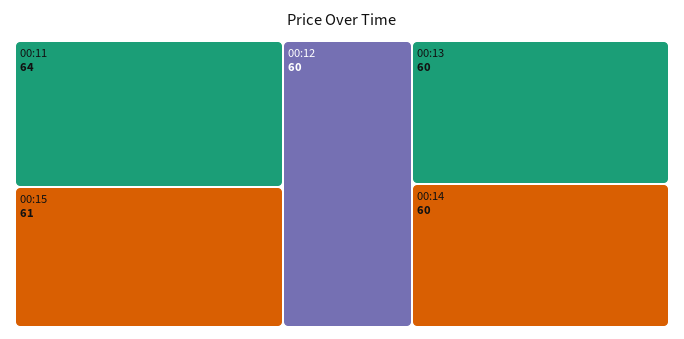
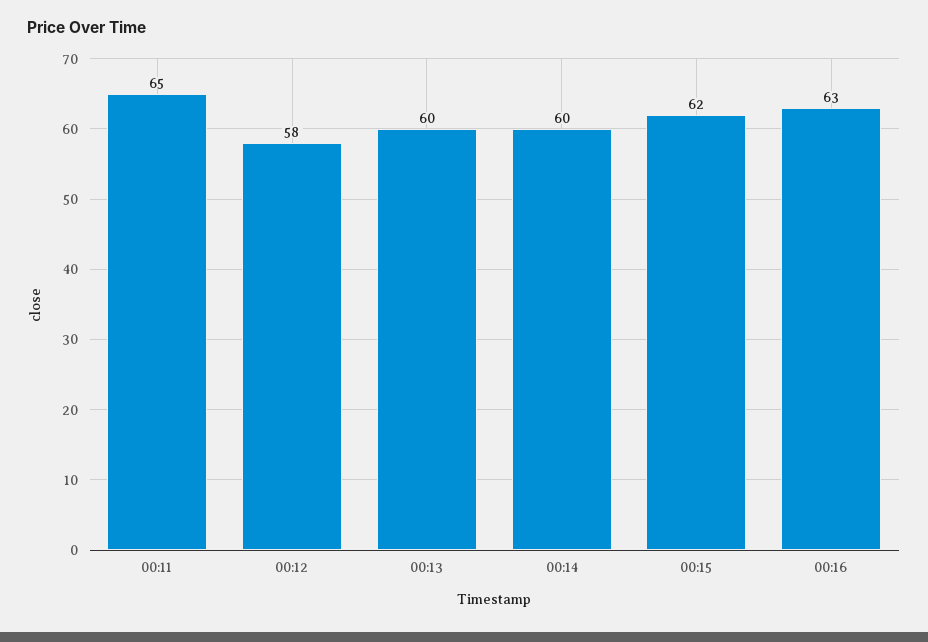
00:11: 64 -> 65
00:15: 61 -> 62
00:12: 60 -> 58
00:16: none -> 63

